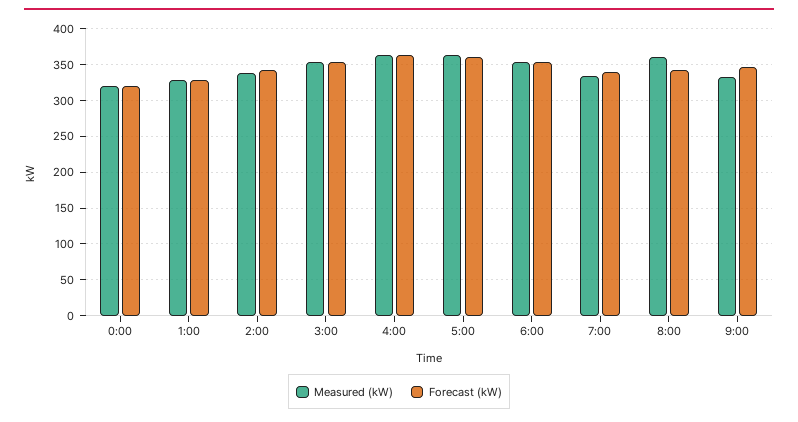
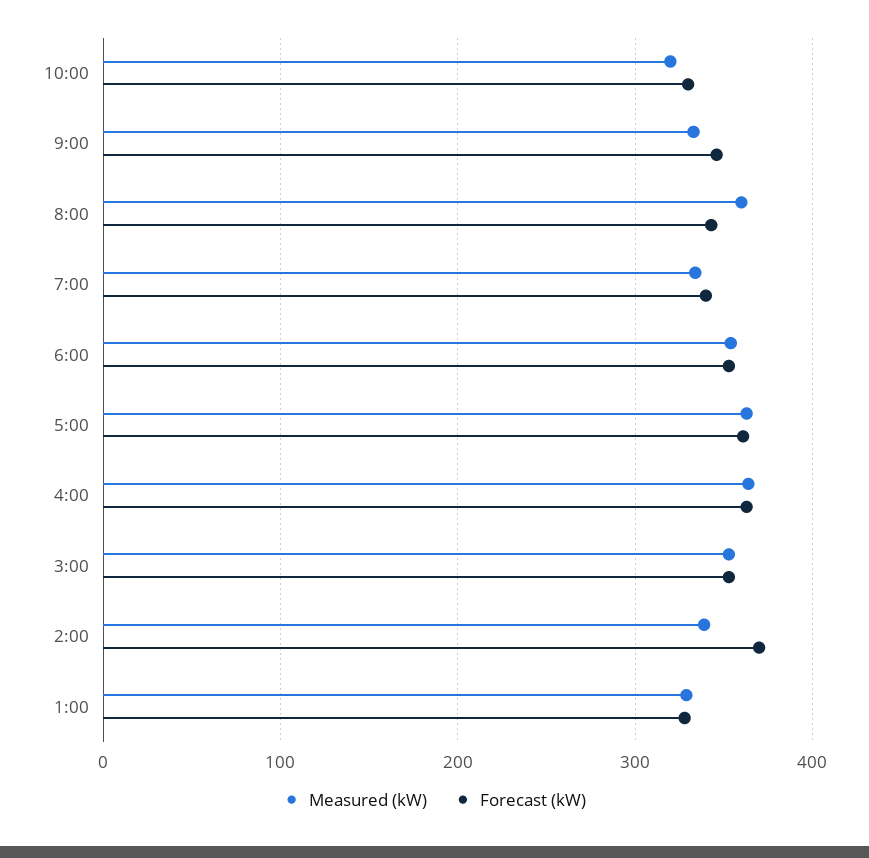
Measured (kW), 0:00: 320 -> none
Forecast (kW), 0:00: 320 -> none
Forecast (kW), 2:00: 340 -> 370
Measured (kW), 10:00: none -> 320
Forecast (kW), 10:00: none -> 330

